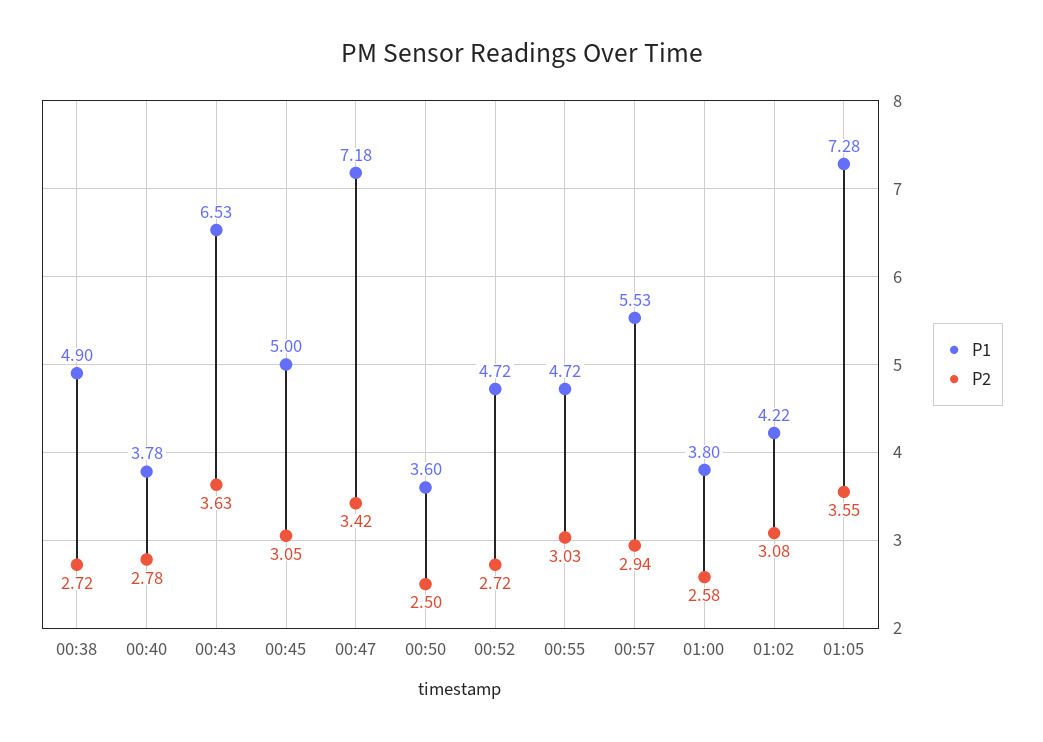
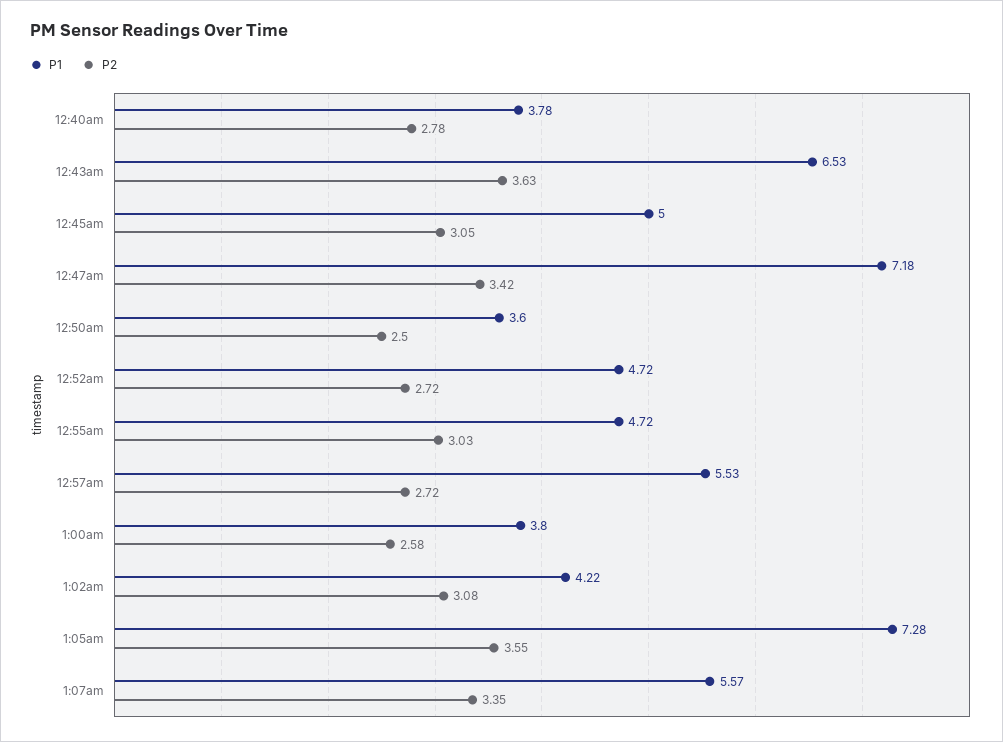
P1, 00:38: 4.9 -> none
P2, 00:38: 2.72 -> none
P2, 00:57: 2.94 -> 2.72
P1, 1:07am: none -> 5.57
P2, 1:07am: none -> 3.35

